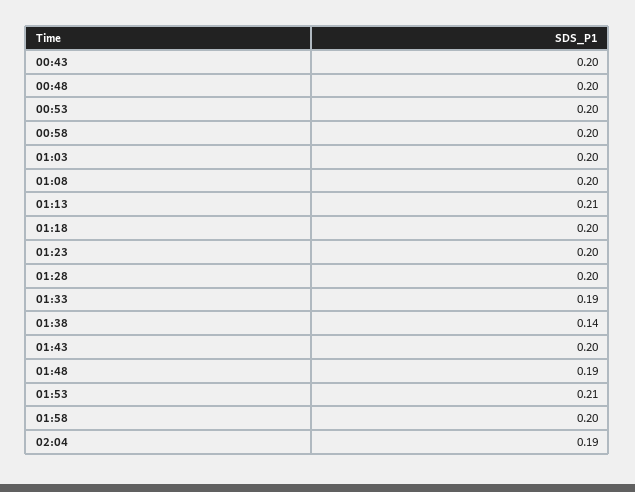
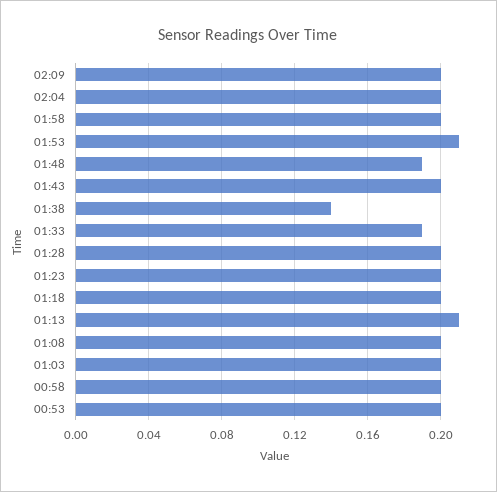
00:43: 0.2 -> none
00:48: 0.2 -> none
02:04: 0.19 -> 0.2
02:09: none -> 0.2

